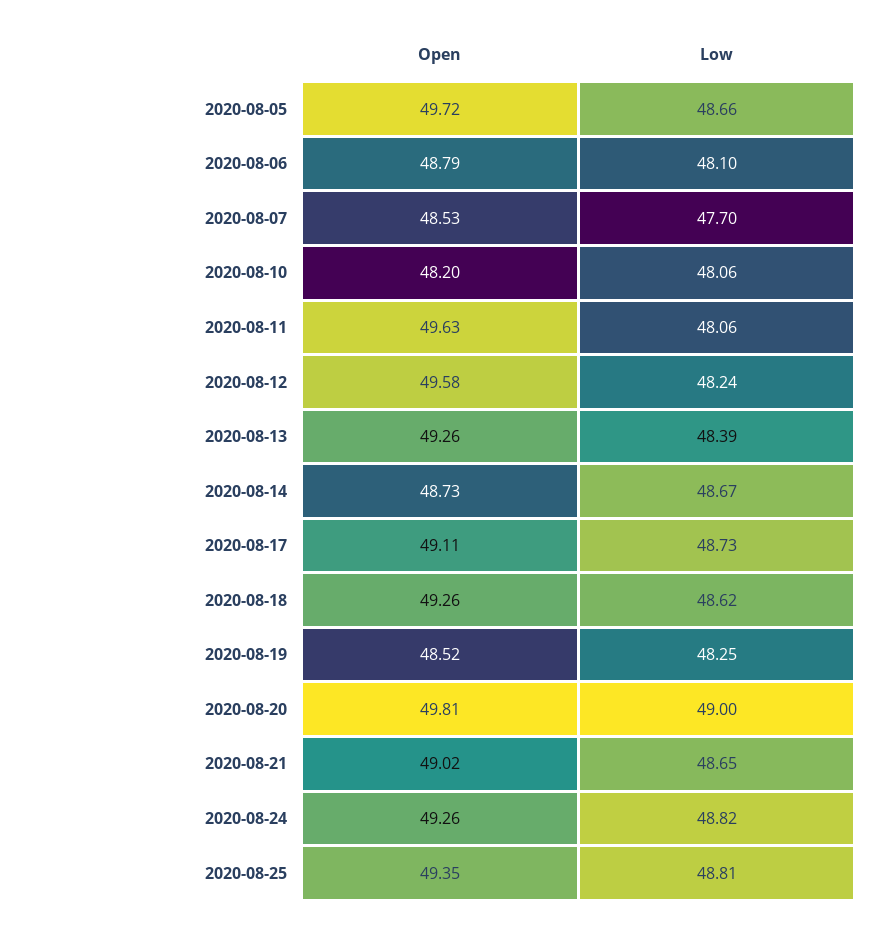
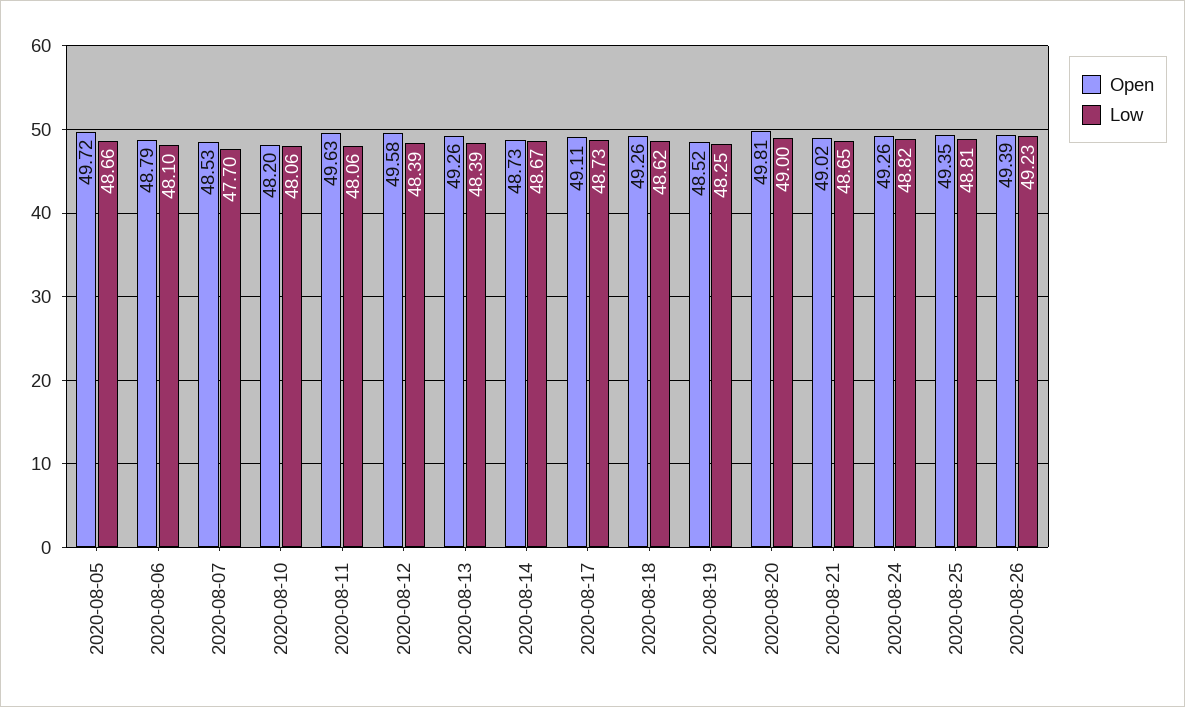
Low, 2020-08-12: 48.24 -> 48.39
Open, 2020-08-26: none -> 49.39
Low, 2020-08-26: none -> 49.23

